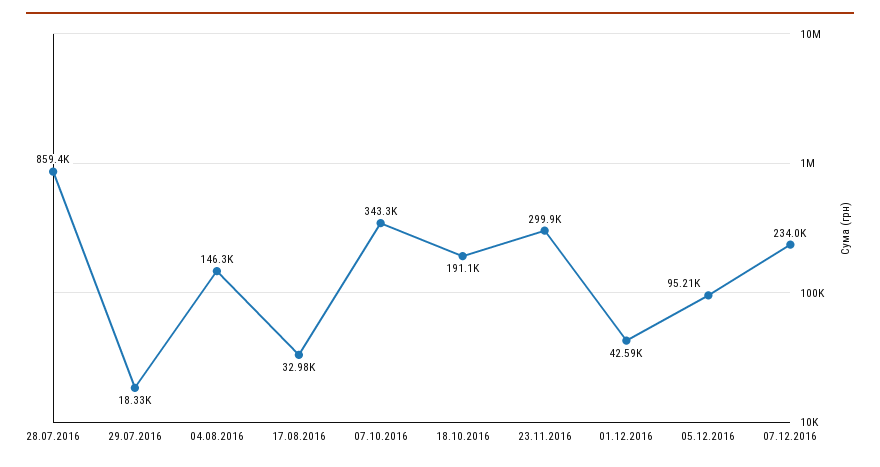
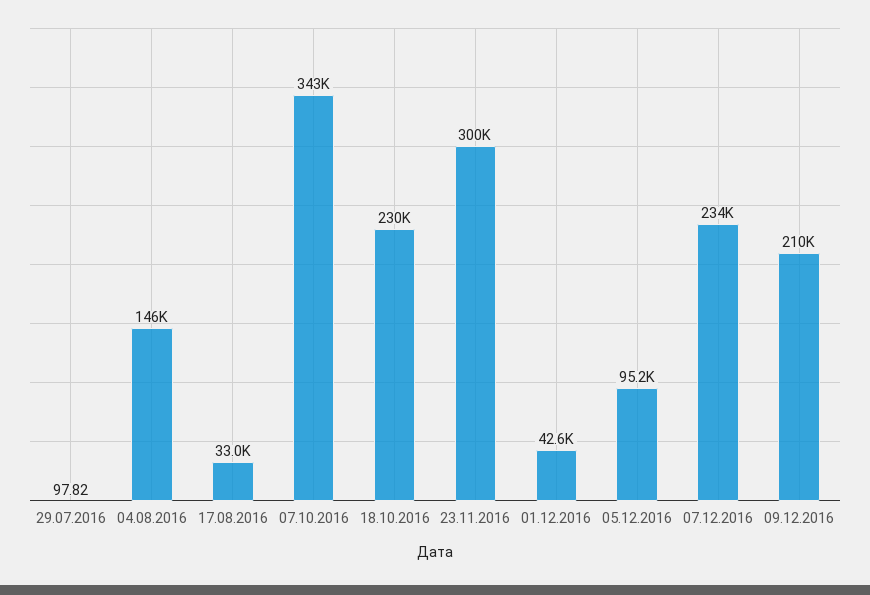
28.07.2016: 859400 -> none
29.07.2016: 18330 -> 97.82
18.10.2016: 191100 -> 230000
09.12.2016: none -> 210000

